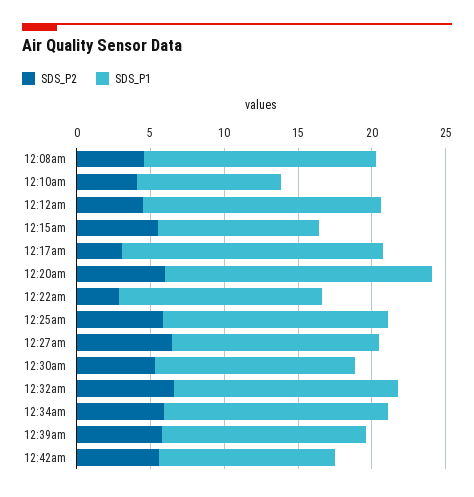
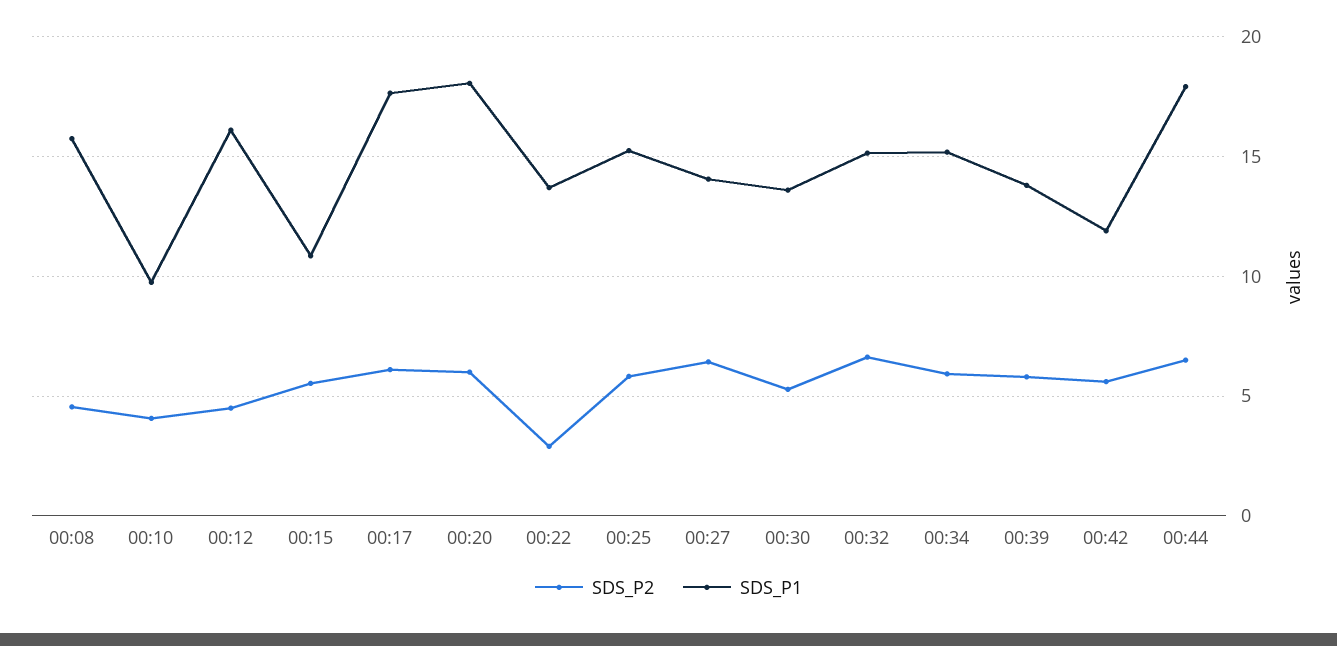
SDS_P2, 12:17am: 3 -> 6
SDS_P2, 00:44: none -> 6.5
SDS_P1, 00:44: none -> 18

